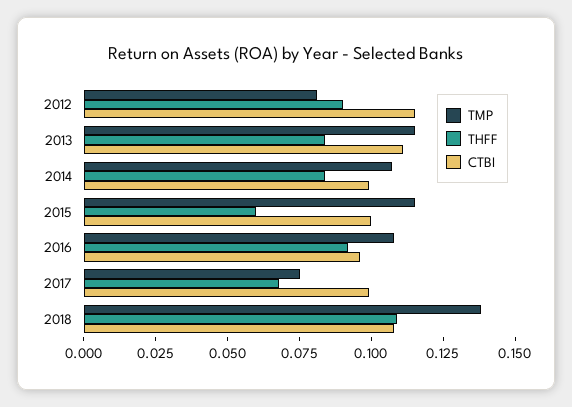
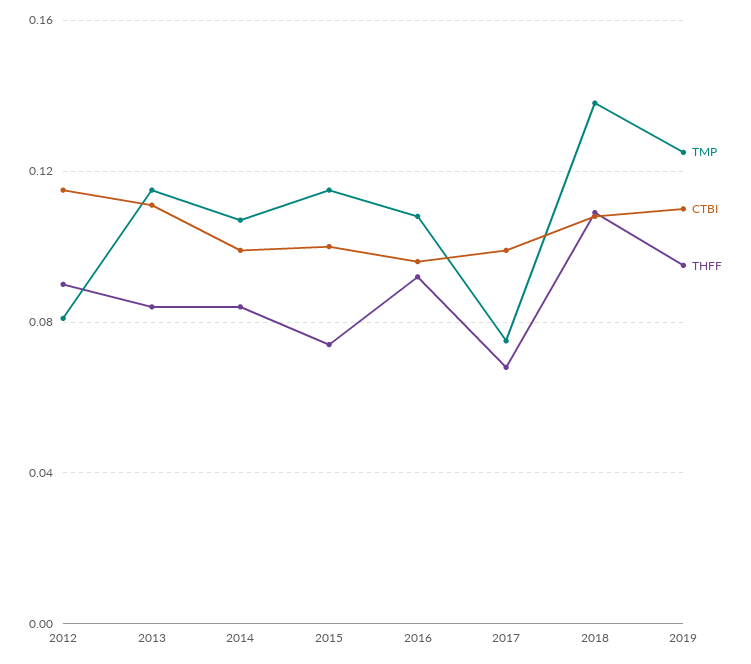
THFF, 2015: 0.06 -> 0.075
TMP, 2019: none -> 0.125
CTBI, 2019: none -> 0.11
THFF, 2019: none -> 0.095

